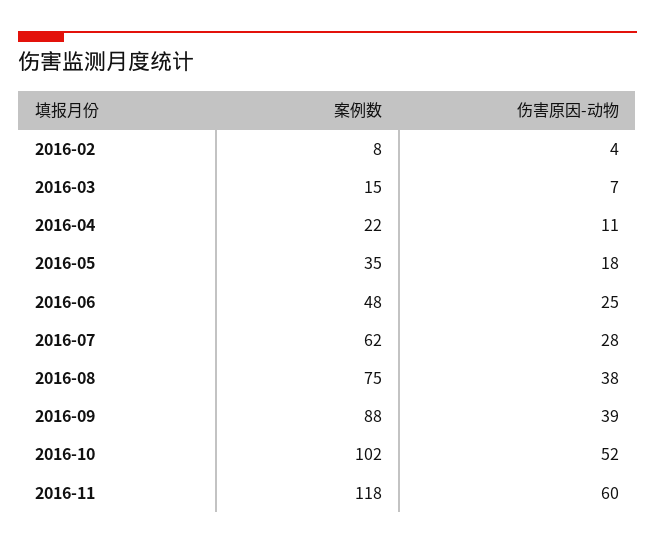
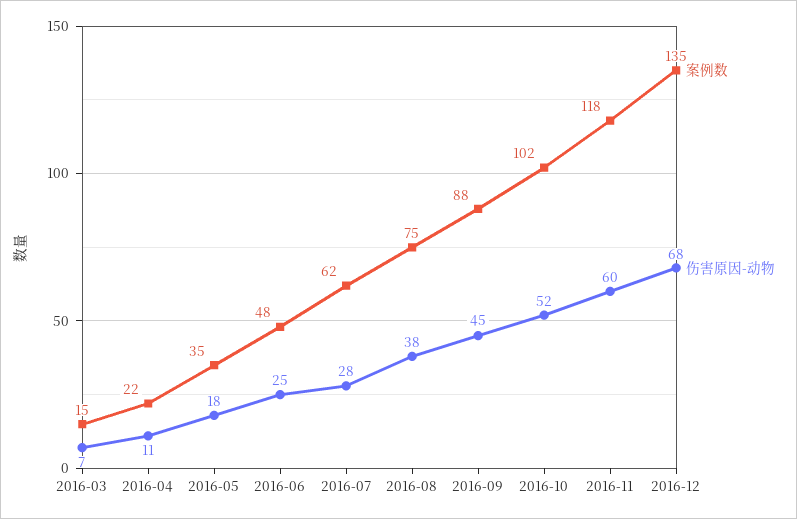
案例数, 2016-02: 8 -> none
伤害原因-动物, 2016-02: 4 -> none
伤害原因-动物, 2016-09: 39 -> 45
案例数, 2016-12: none -> 135
伤害原因-动物, 2016-12: none -> 68

